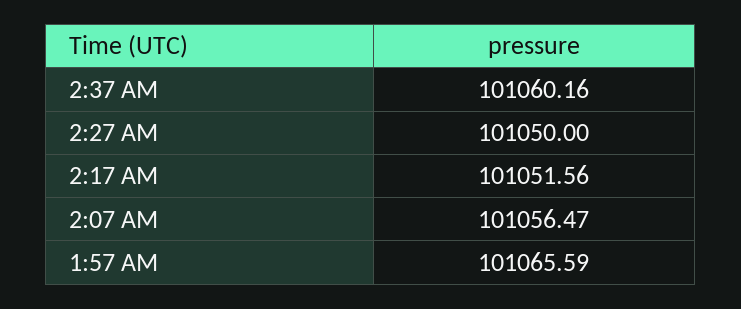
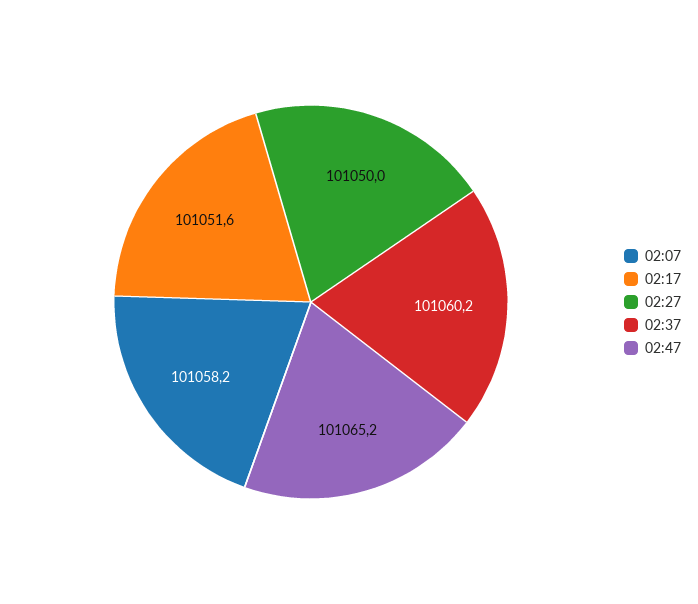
2:07 AM: 101056.47 -> 101058.2
1:57 AM: 101065.59 -> none
02:47: none -> 101065.2

